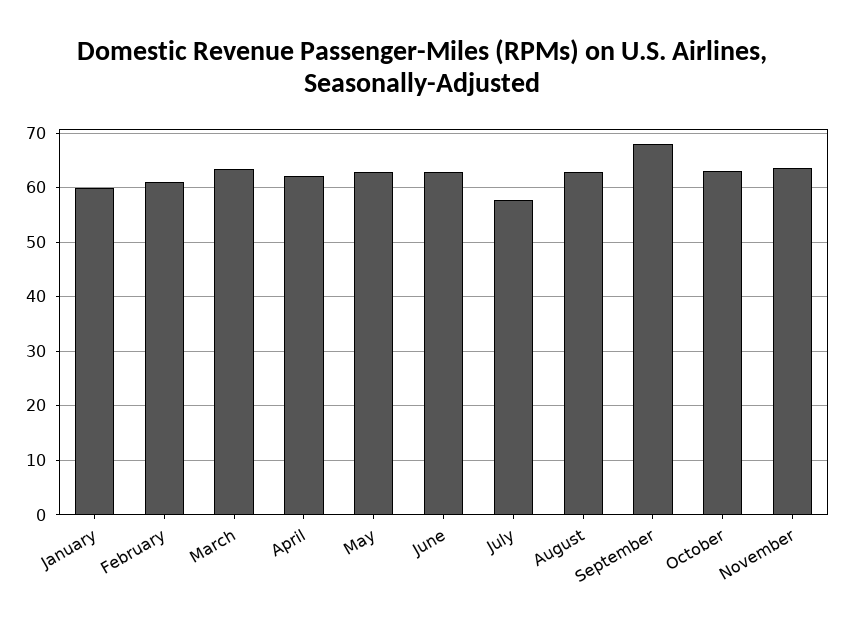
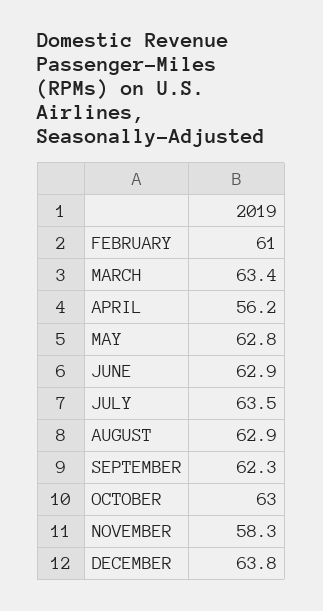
January: 60 -> none
April: 62 -> 56.2
July: 58 -> 63.5
September: 68 -> 62.3
November: 64 -> 58.3
DECEMBER: none -> 63.8

